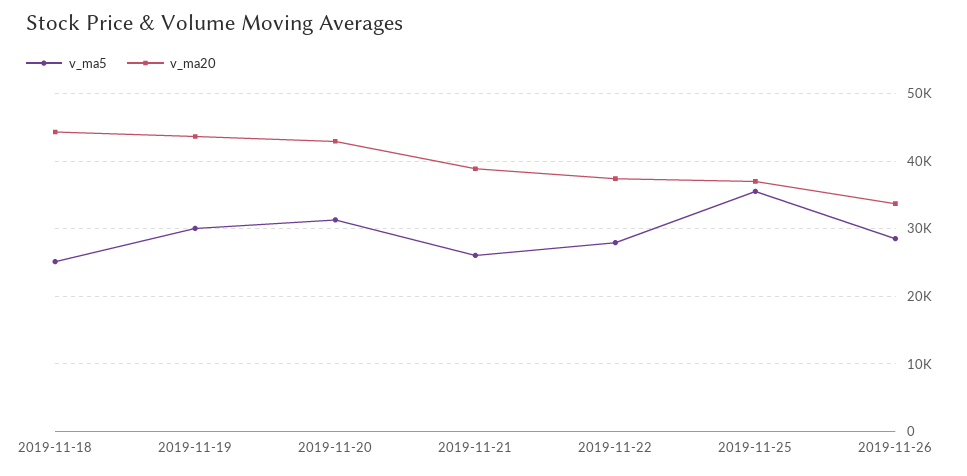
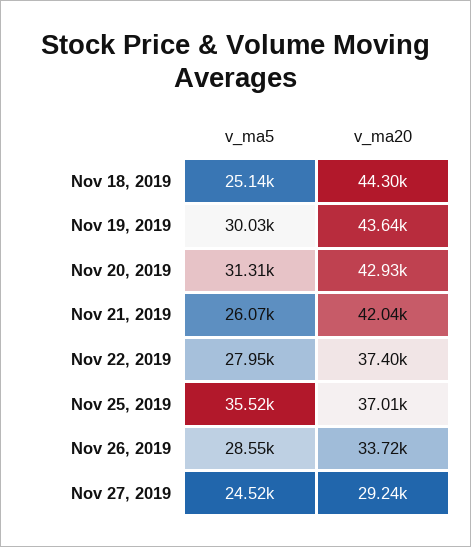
v_ma20, 2019-11-21: 39000 -> 42040
v_ma5, Nov 27, 2019: none -> 24520
v_ma20, Nov 27, 2019: none -> 29240

